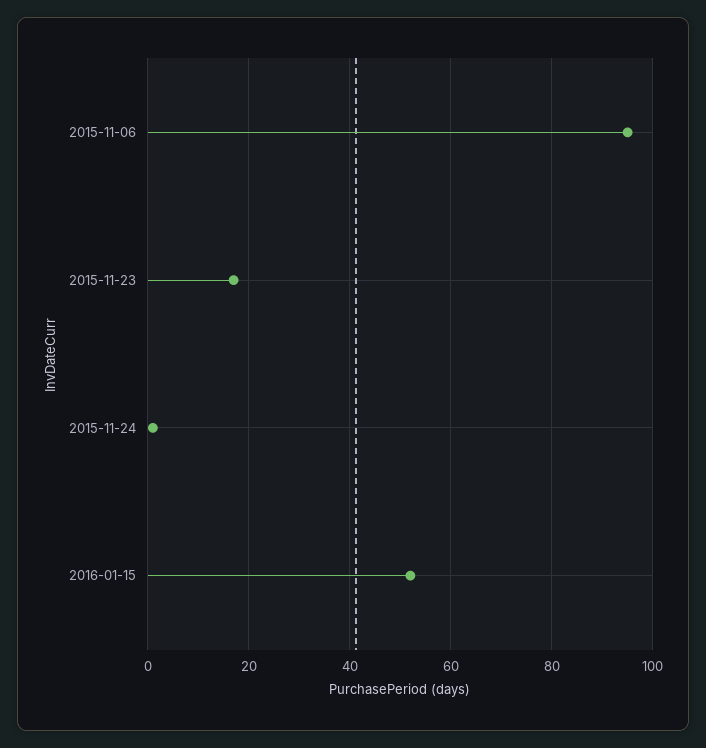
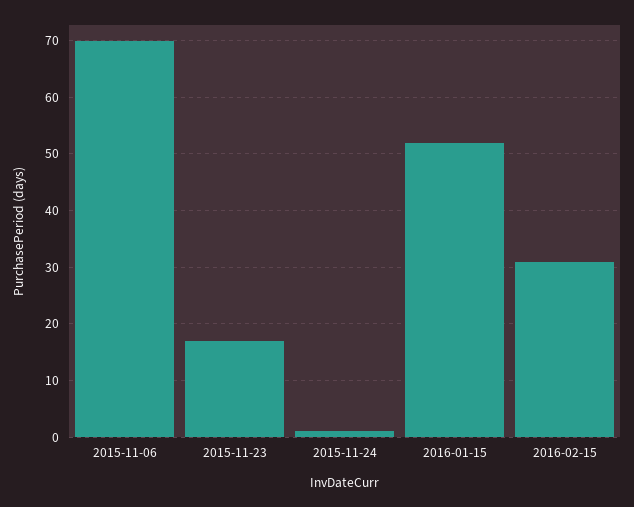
2015-11-06: 95 -> 70
2016-02-15: none -> 30

